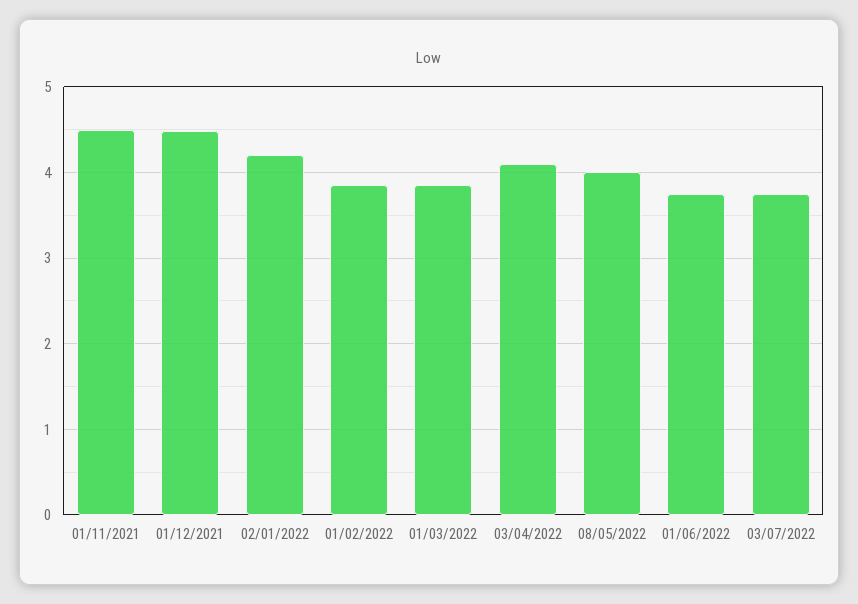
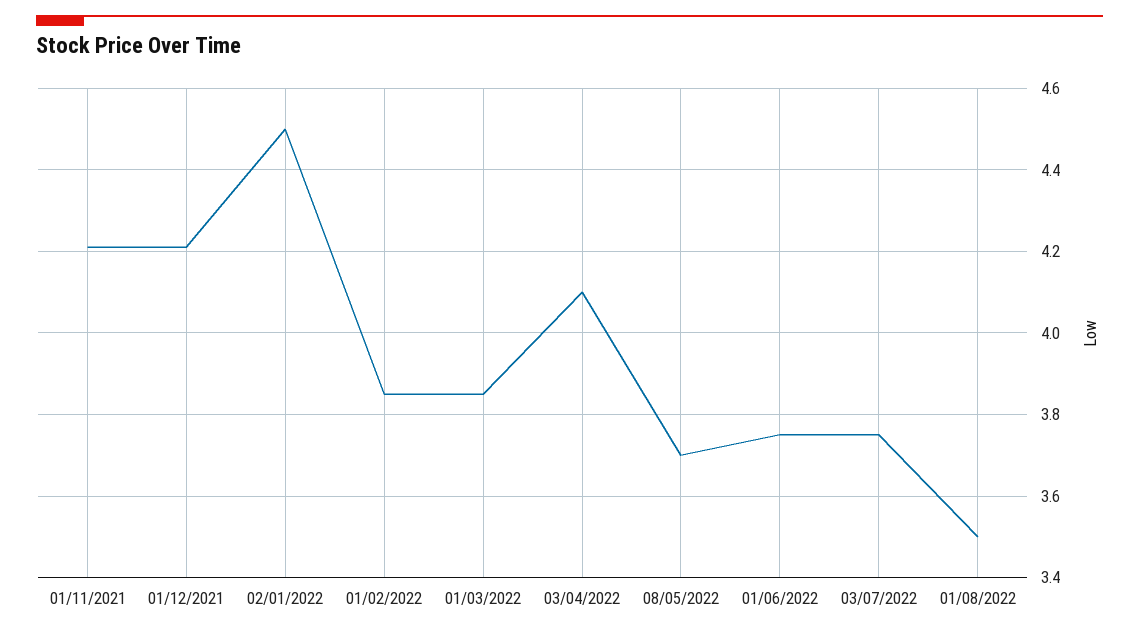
01/11/2021: 4.5 -> 4.2
01/12/2021: 4.5 -> 4.2
02/01/2022: 4.2 -> 4.5
08/05/2022: 4 -> 3.7
01/08/2022: none -> 3.5

